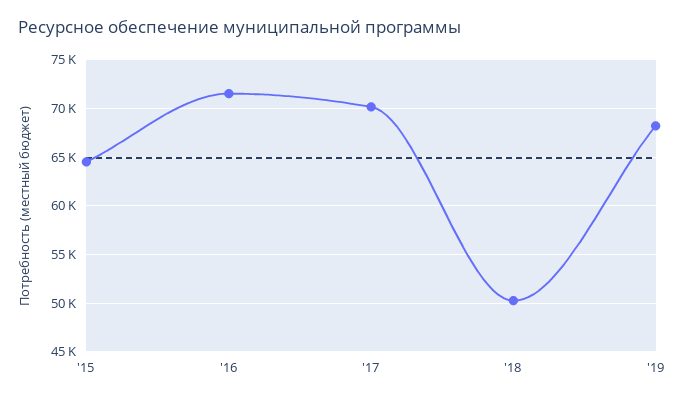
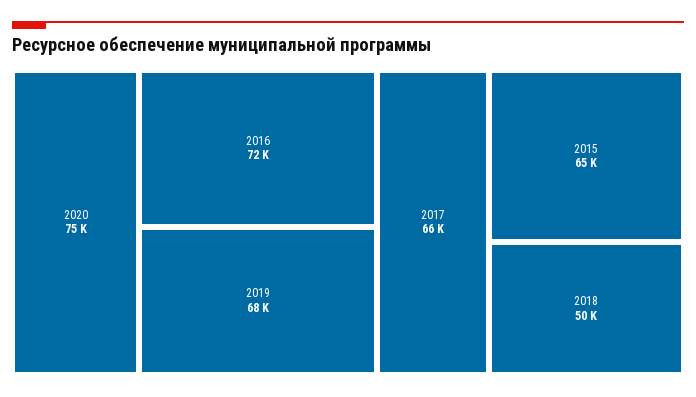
'17: 70000 -> 66000
2020: none -> 75000

